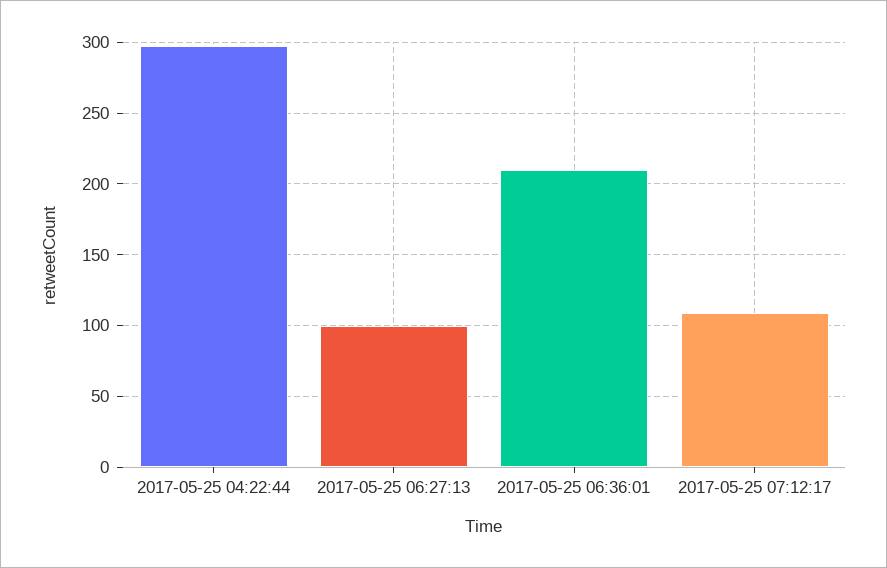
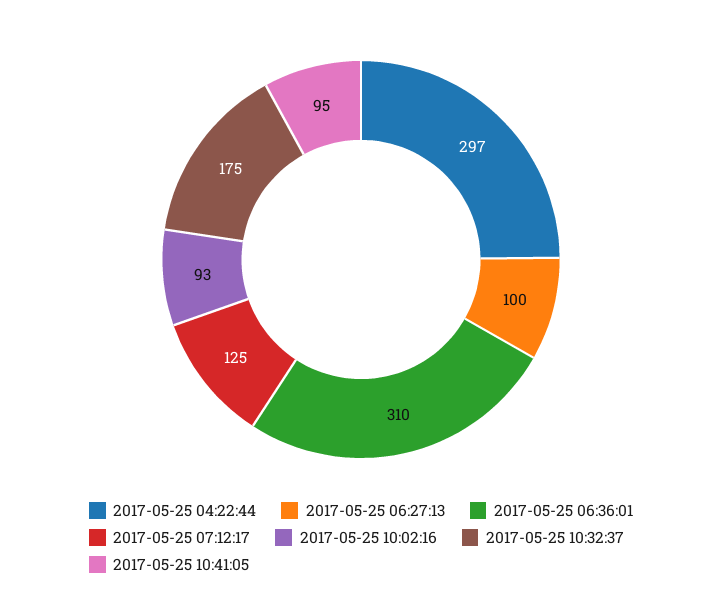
2017-05-25 06:36:01: 210 -> 310
2017-05-25 07:12:17: 110 -> 125
2017-05-25 10:02:16: none -> 93
2017-05-25 10:32:37: none -> 175
2017-05-25 10:41:05: none -> 95

